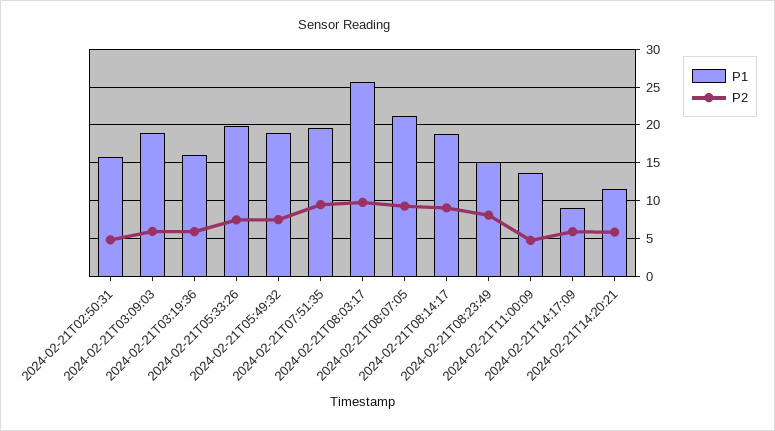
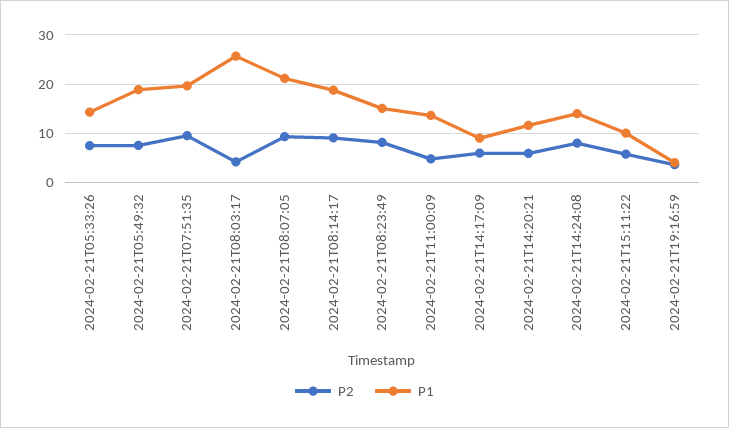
P1, 2024-02-21T02:50:31: 16 -> none
P2, 2024-02-21T02:50:31: 5 -> none
P1, 2024-02-21T03:09:03: 19 -> none
P2, 2024-02-21T03:09:03: 6 -> none
P1, 2024-02-21T03:19:36: 16 -> none
P2, 2024-02-21T03:19:36: 6 -> none
P1, 2024-02-21T05:33:26: 20 -> 14
P2, 2024-02-21T08:03:17: 10 -> 4
P2, 2024-02-21T14:24:08: none -> 8
P1, 2024-02-21T14:24:08: none -> 14
P2, 2024-02-21T15:11:22: none -> 6
P1, 2024-02-21T15:11:22: none -> 10
P2, 2024-02-21T19:16:59: none -> 4
P1, 2024-02-21T19:16:59: none -> 4

